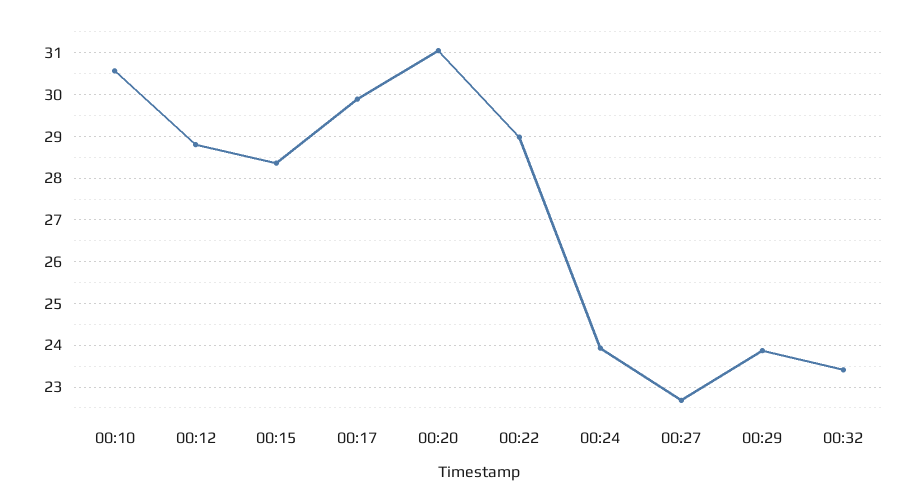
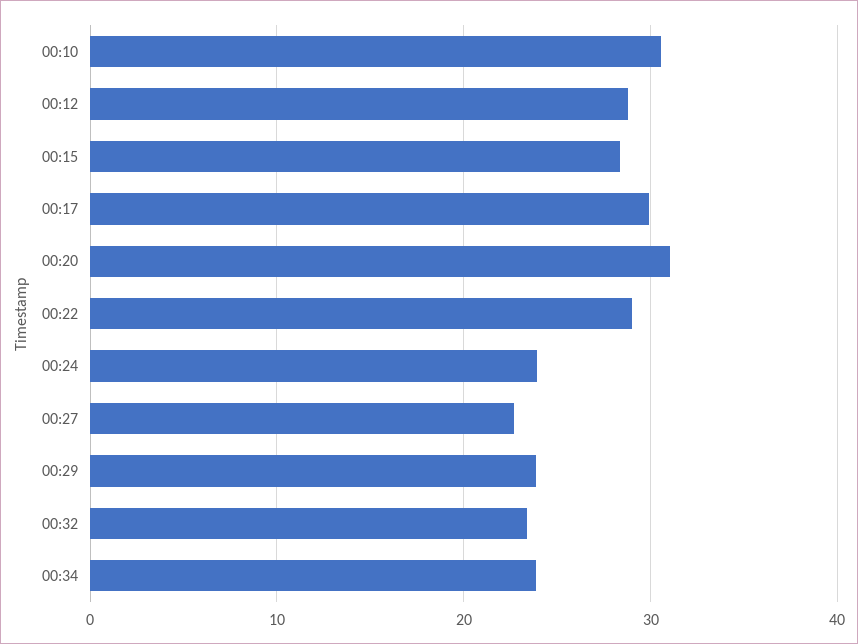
00:34: none -> 24

